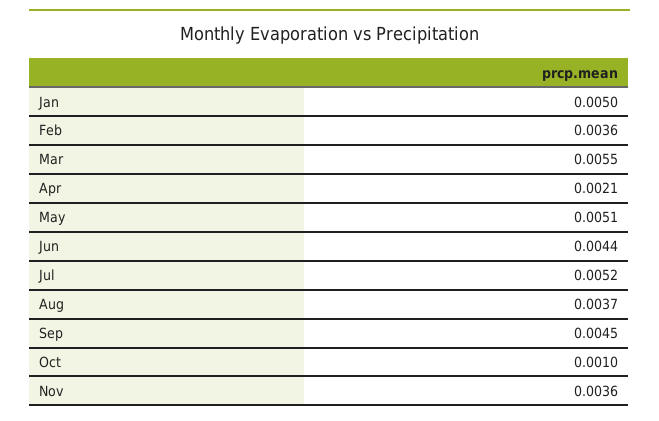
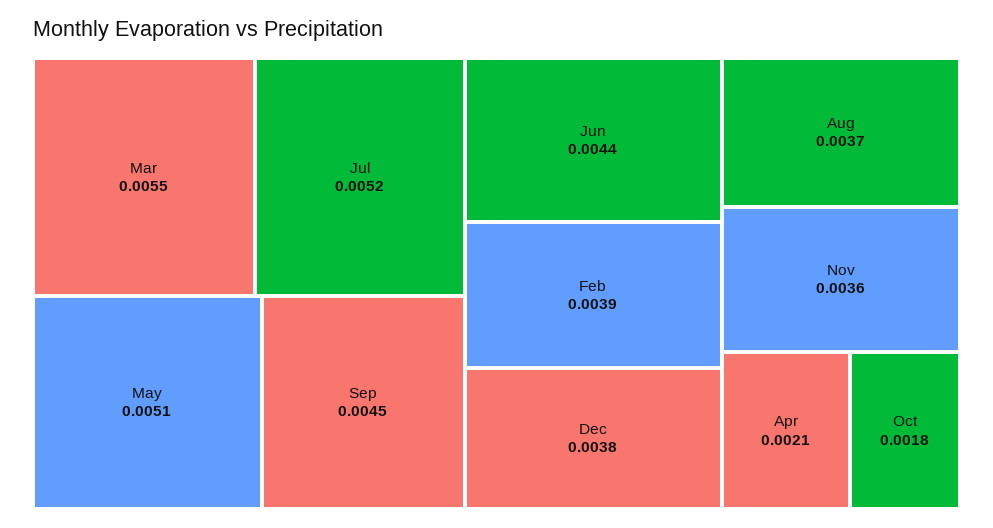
Jan: 0.005 -> none
Feb: 0.0036 -> 0.0039
Oct: 0.001 -> 0.0018
Dec: none -> 0.0038

